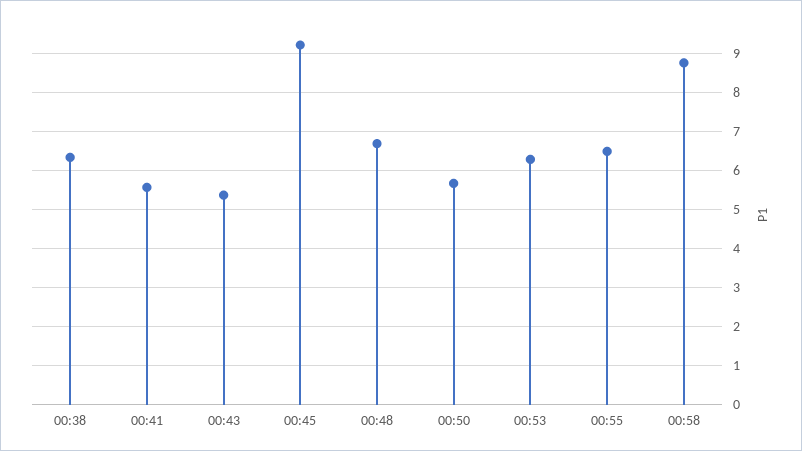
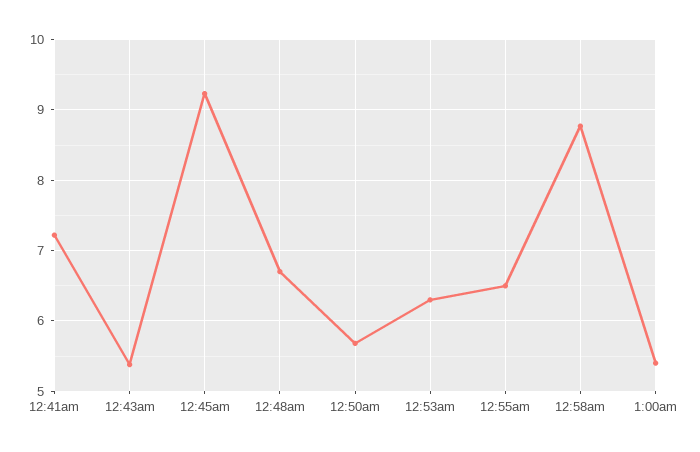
00:38: 6.4 -> none
00:41: 5.6 -> 7.2
1:00am: none -> 5.4

